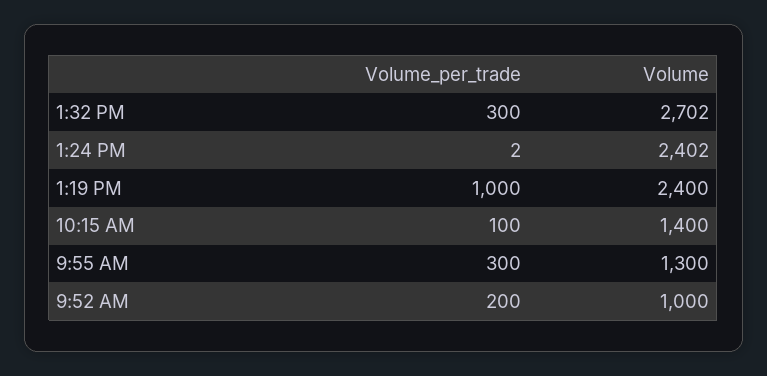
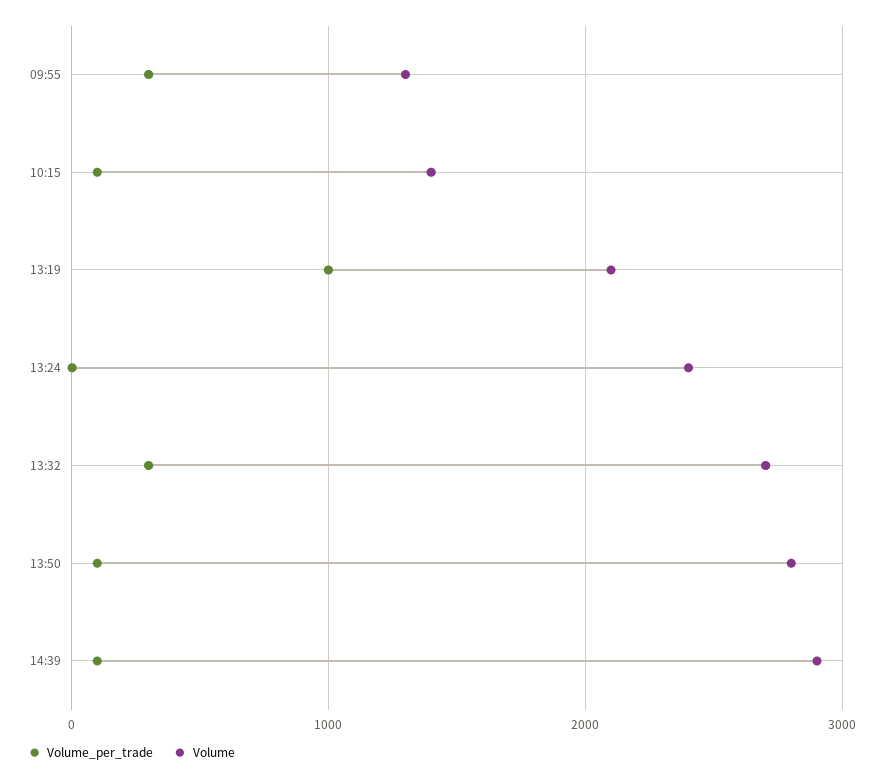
Volume, 1:19 PM: 2400 -> 2100
Volume_per_trade, 9:52 AM: 200 -> none
Volume, 9:52 AM: 1000 -> none
Volume_per_trade, 13:50: none -> 100
Volume, 13:50: none -> 2800
Volume_per_trade, 14:39: none -> 100
Volume, 14:39: none -> 2900

